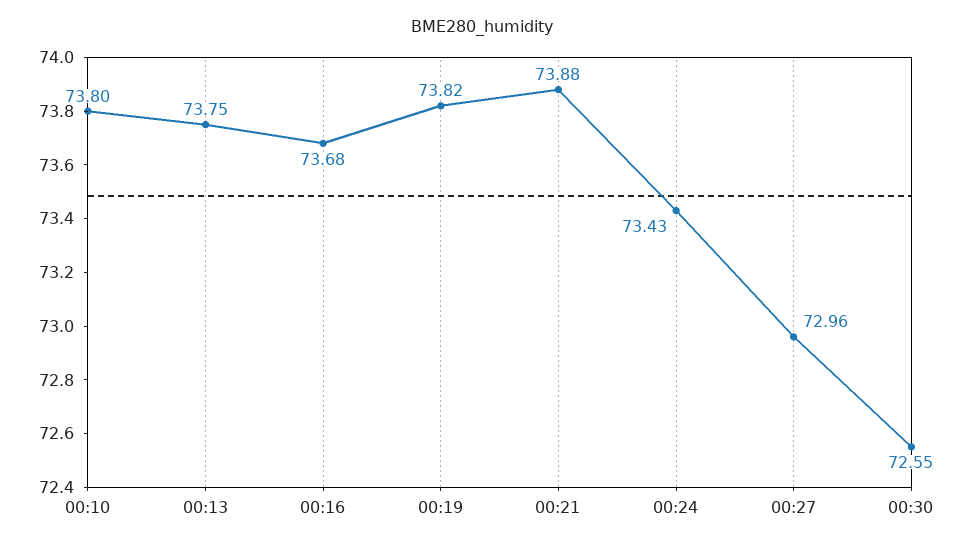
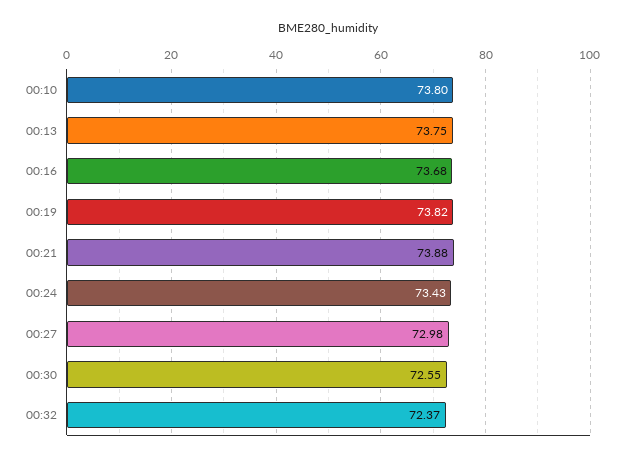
00:27: 72.96 -> 72.98
00:32: none -> 72.37

